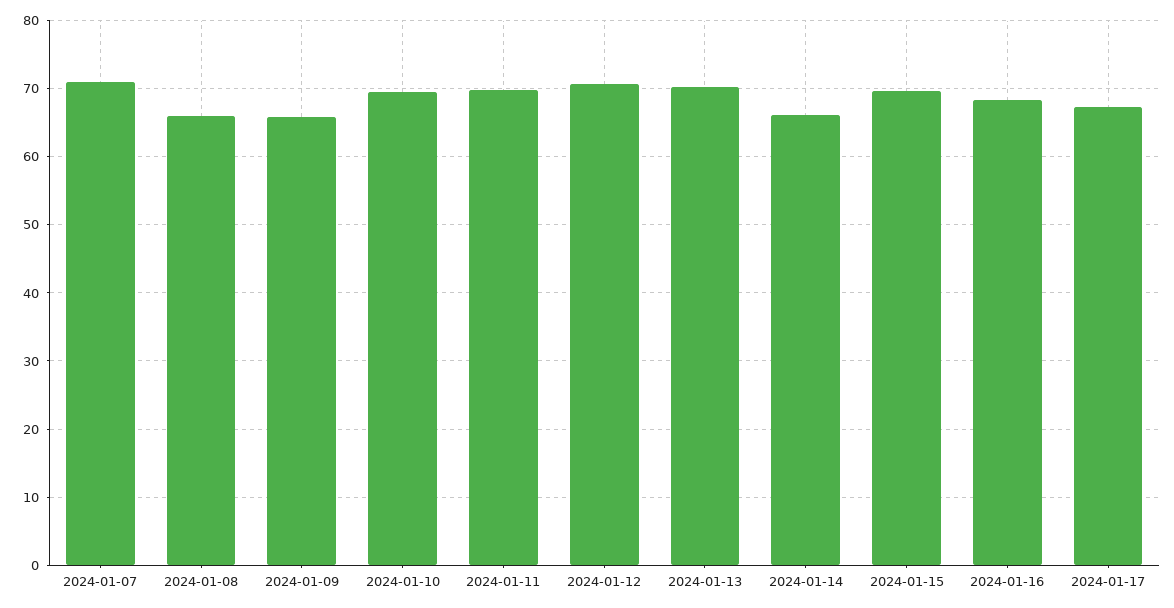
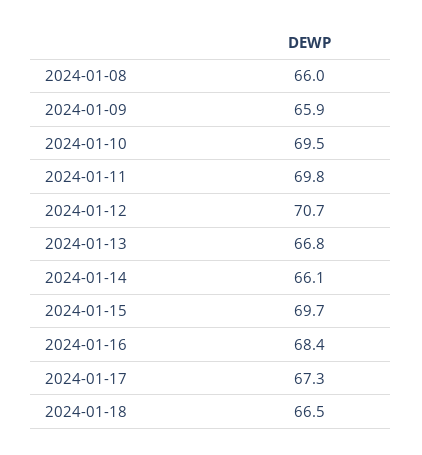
2024-01-07: 71 -> none
2024-01-13: 70 -> 66.8
2024-01-18: none -> 66.5

